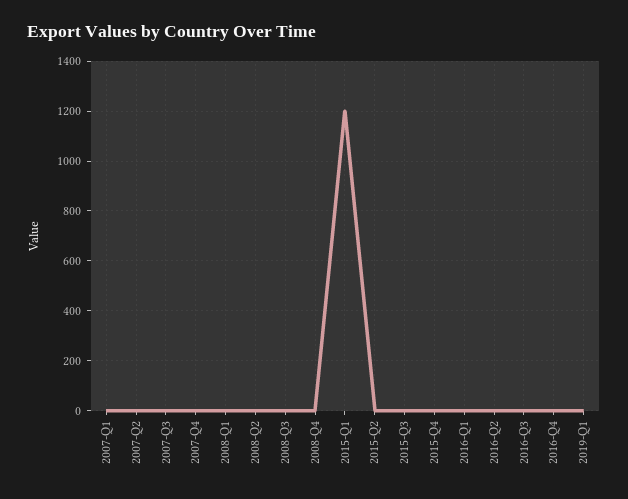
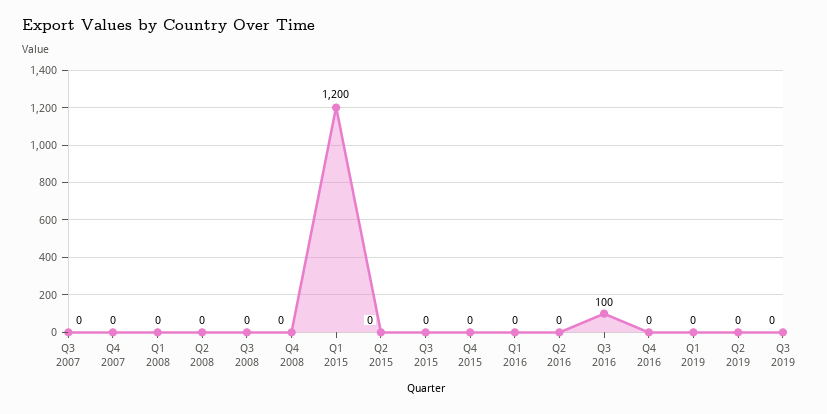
2007-Q1: 0 -> none
2007-Q2: 0 -> none
2016-Q3: 0 -> 100
Q2 2019: none -> 0
Q3 2019: none -> 0

